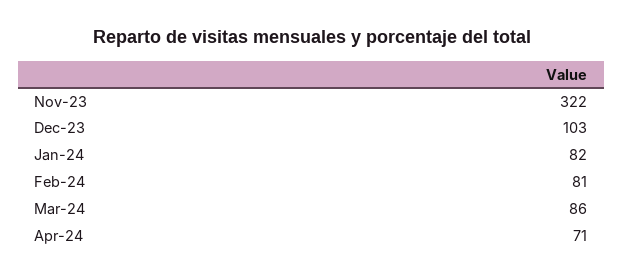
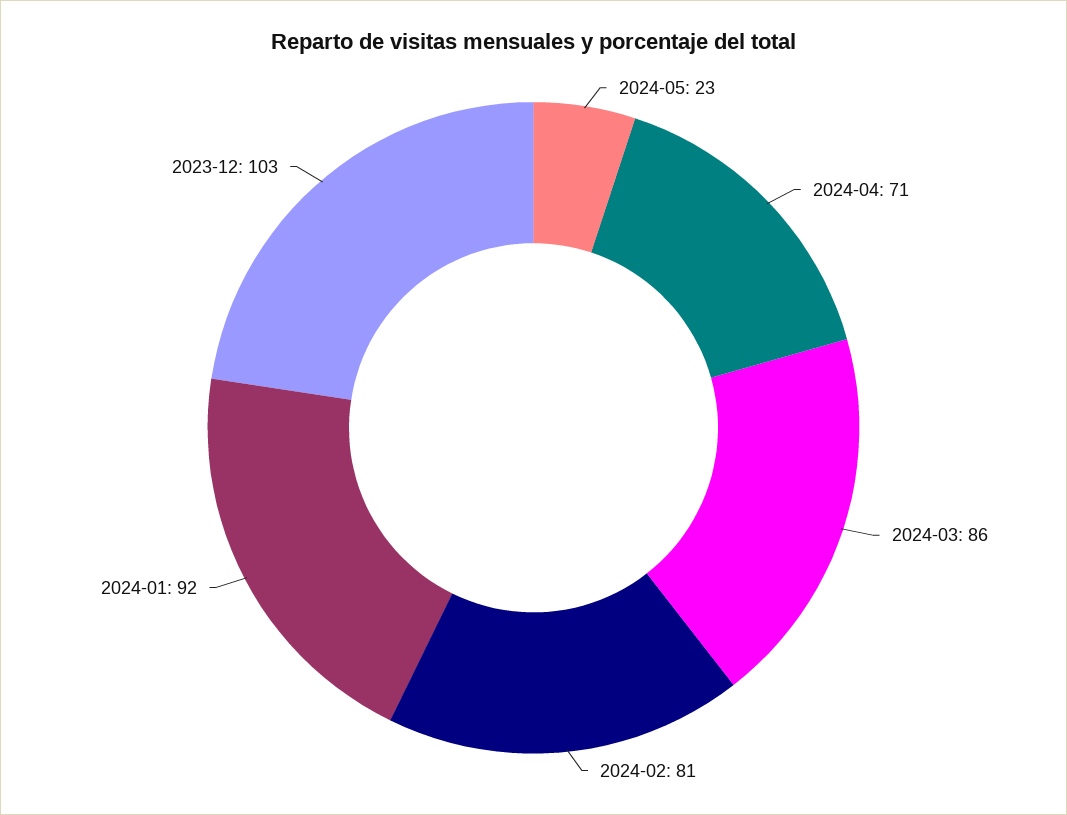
Nov-23: 322 -> none
Jan-24: 82 -> 92
2024-05: none -> 23

